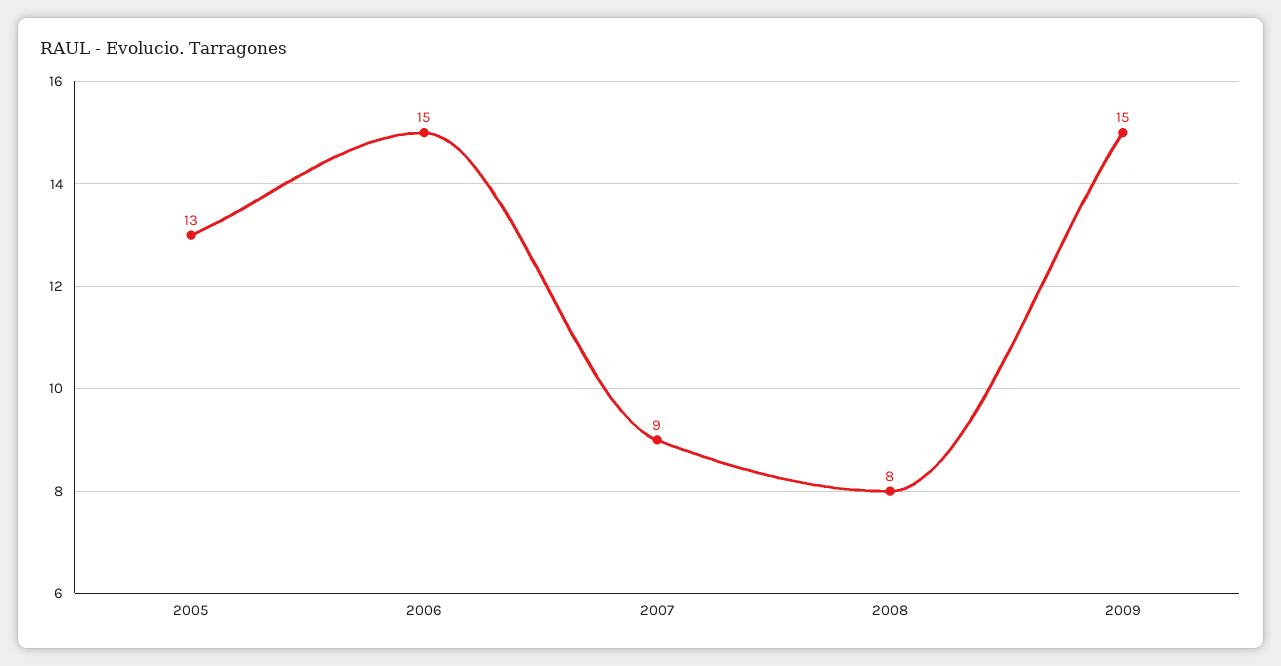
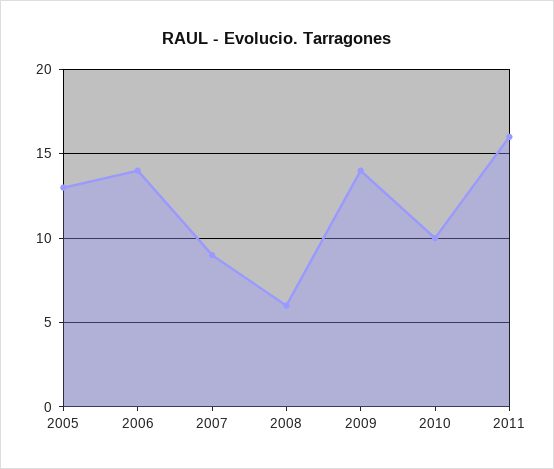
2006: 15 -> 14
2008: 8 -> 6
2009: 15 -> 14
2010: none -> 10
2011: none -> 16

